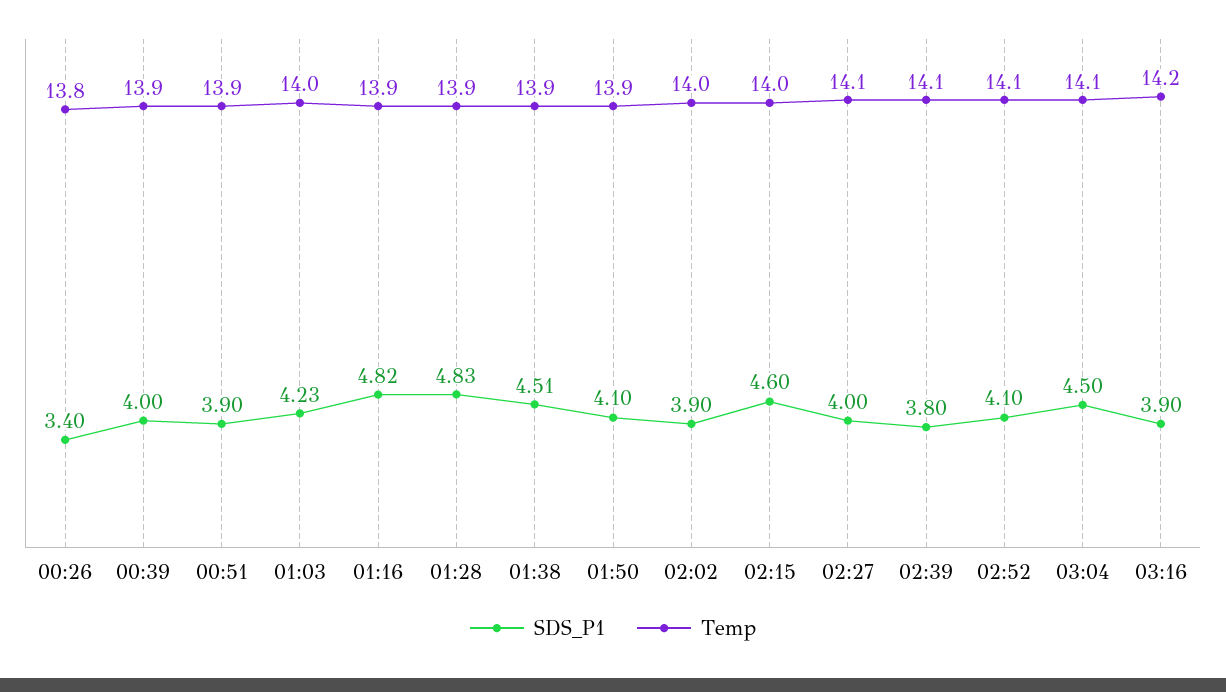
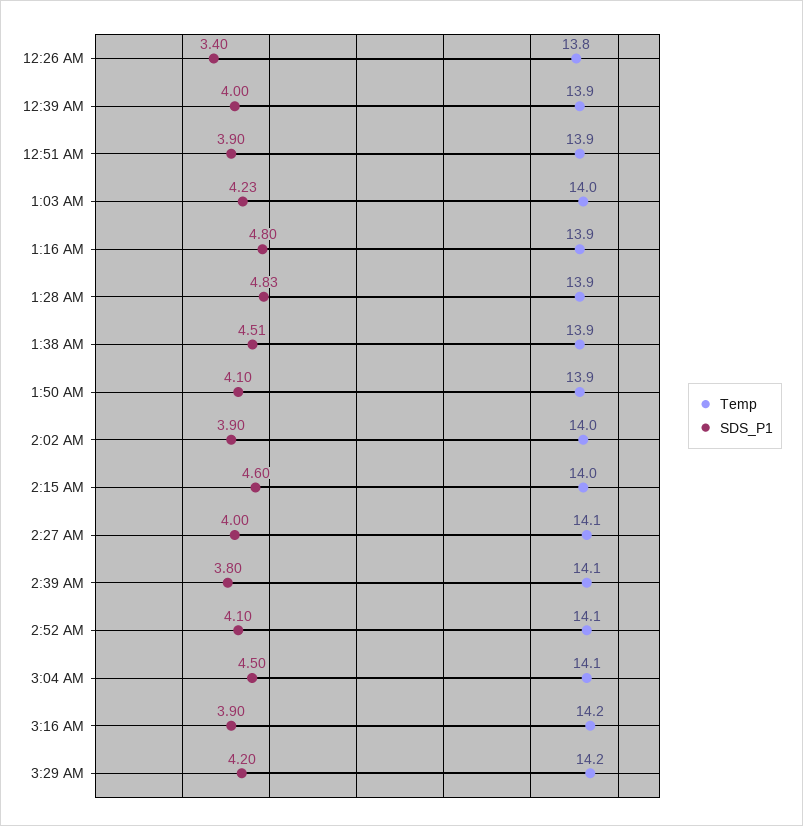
SDS_P1, 01:16: 4.82 -> 4.8
Temp, 3:29 AM: none -> 14.2
SDS_P1, 3:29 AM: none -> 4.2

